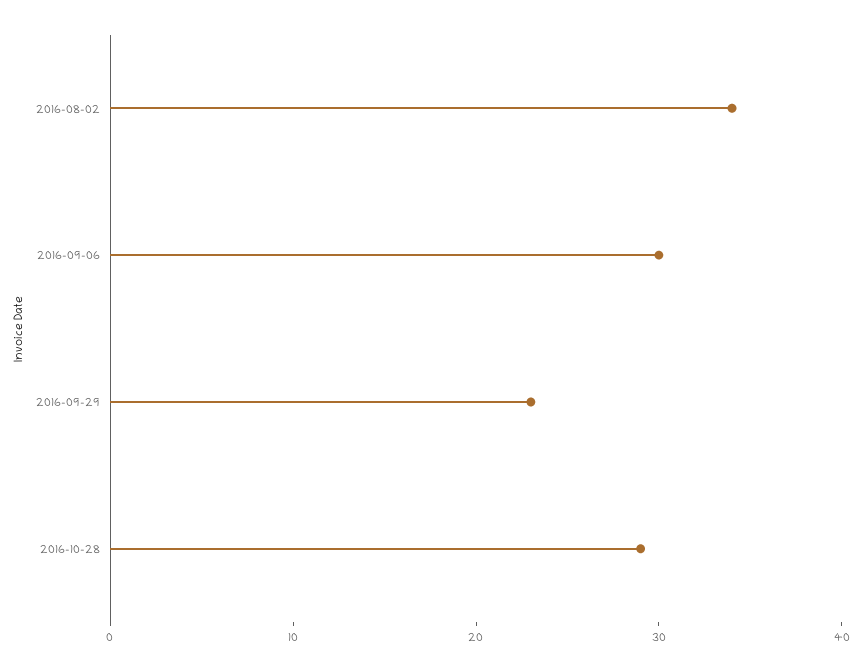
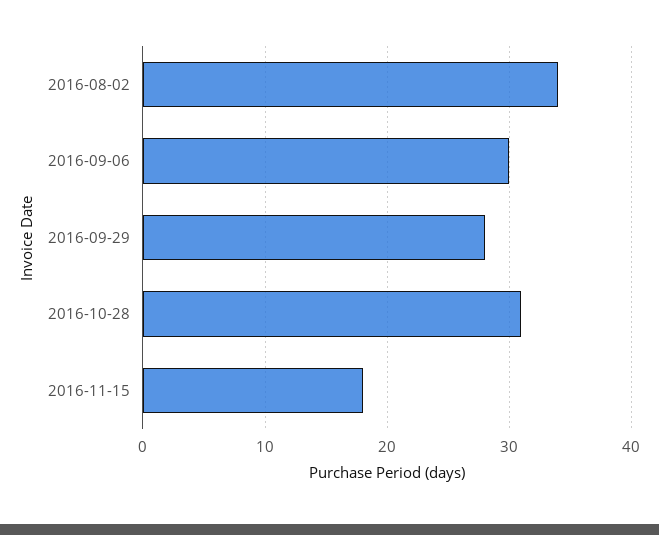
2016-09-29: 23 -> 28
2016-10-28: 29 -> 31
2016-11-15: none -> 18

